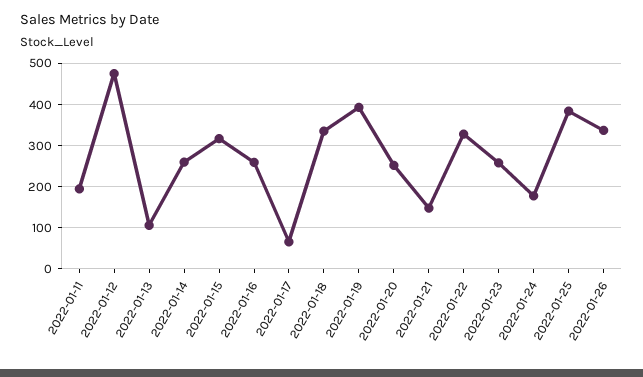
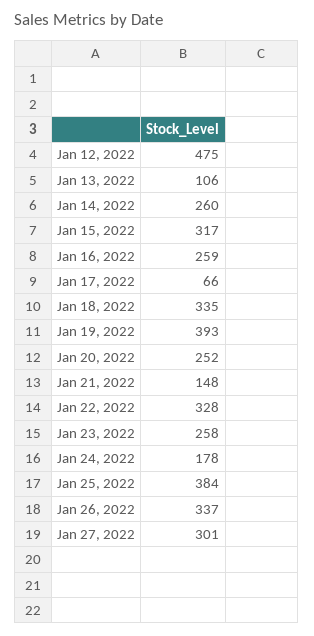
2022-01-11: 200 -> none
Jan 27, 2022: none -> 301

